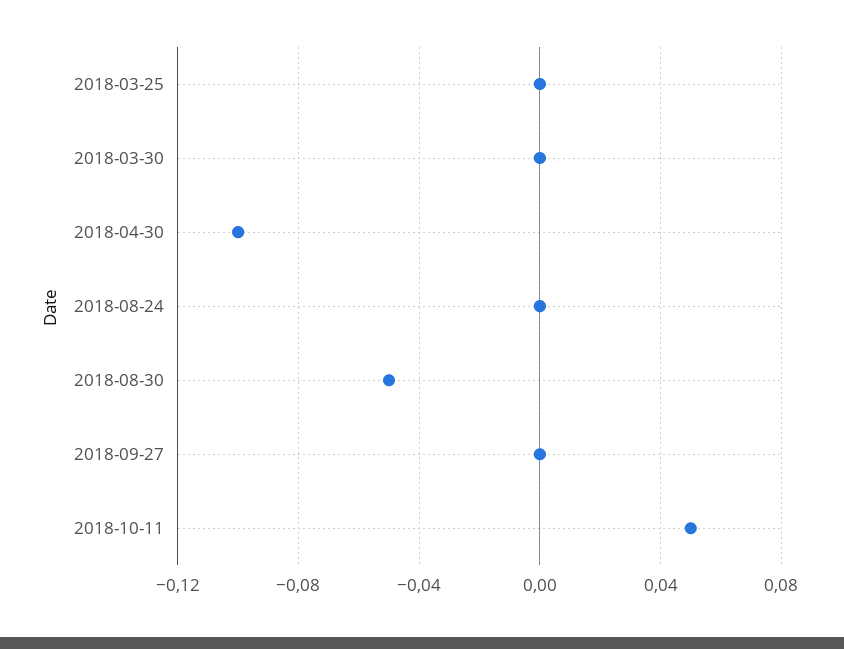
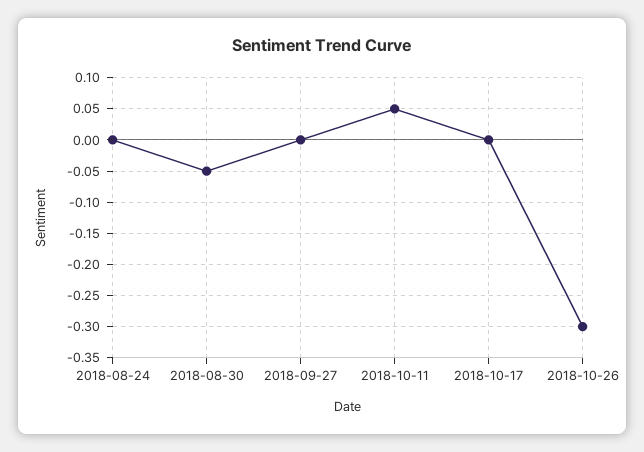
2018-03-25: 0 -> none
2018-03-30: 0 -> none
2018-04-30: -0.1 -> none
2018-10-17: none -> 0
2018-10-26: none -> -0.3

